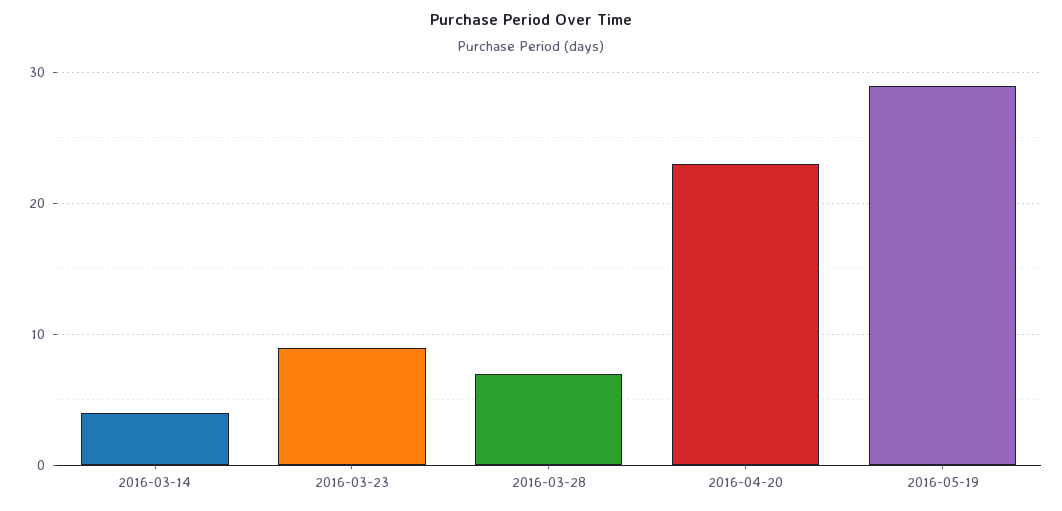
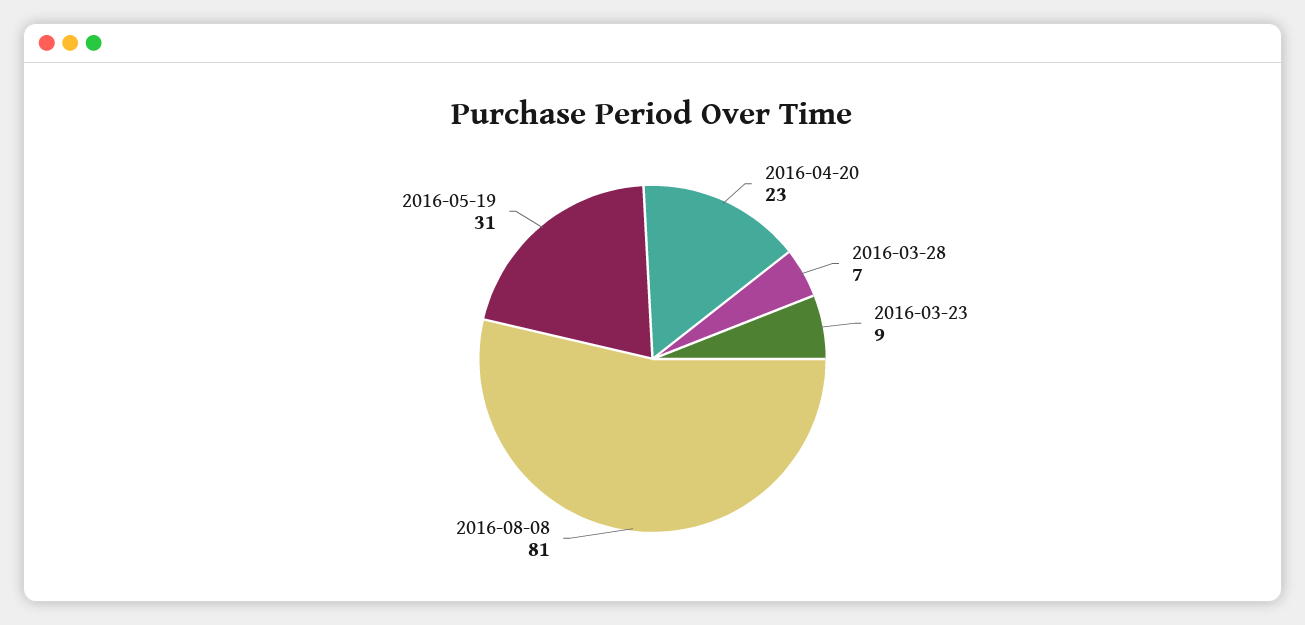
2016-03-14: 4 -> none
2016-05-19: 29 -> 31
2016-08-08: none -> 81

